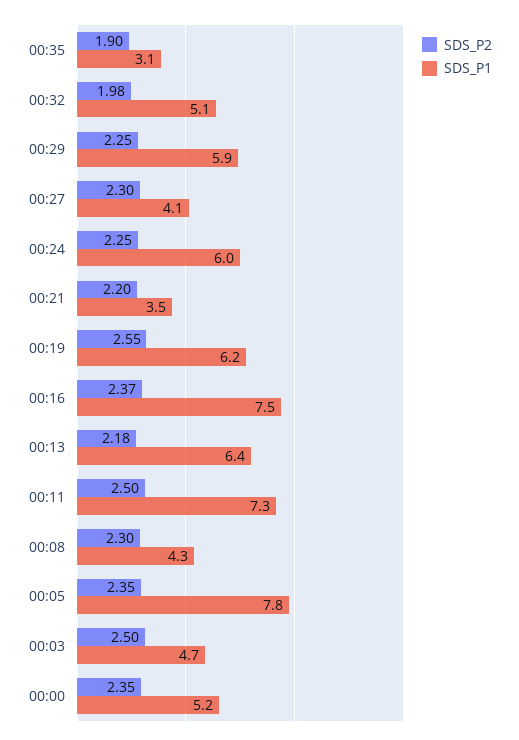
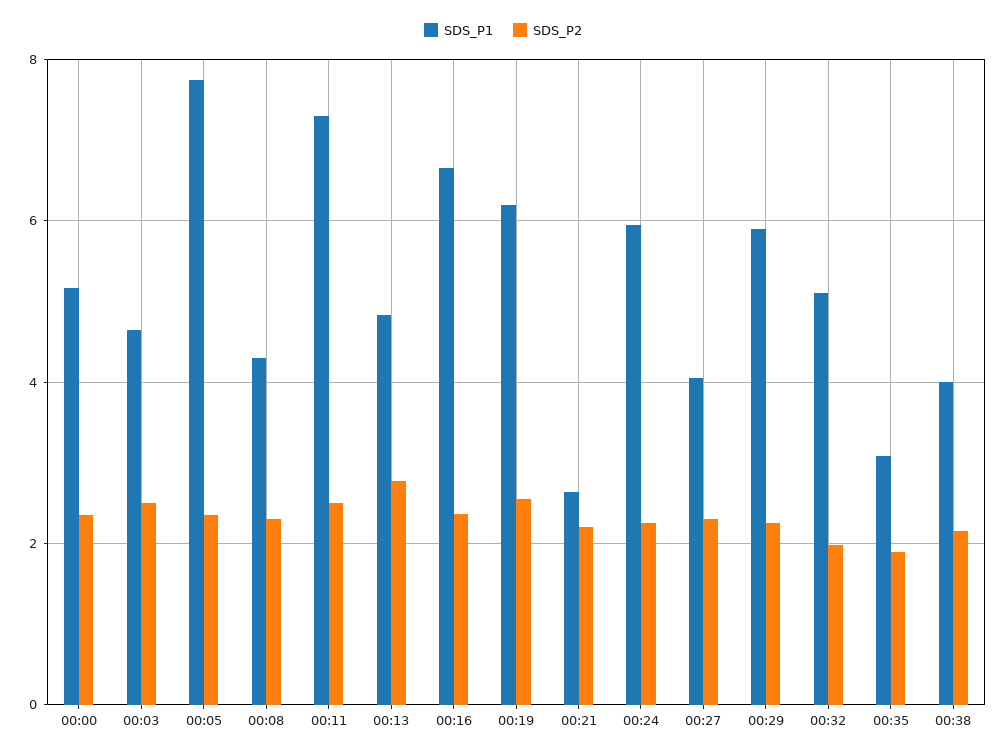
SDS_P1, 00:21: 3.5 -> 2.6
SDS_P1, 00:16: 7.5 -> 6.6
SDS_P2, 00:13: 2.18 -> 2.8
SDS_P1, 00:13: 6.4 -> 4.8
SDS_P1, 00:38: none -> 4
SDS_P2, 00:38: none -> 2.2

